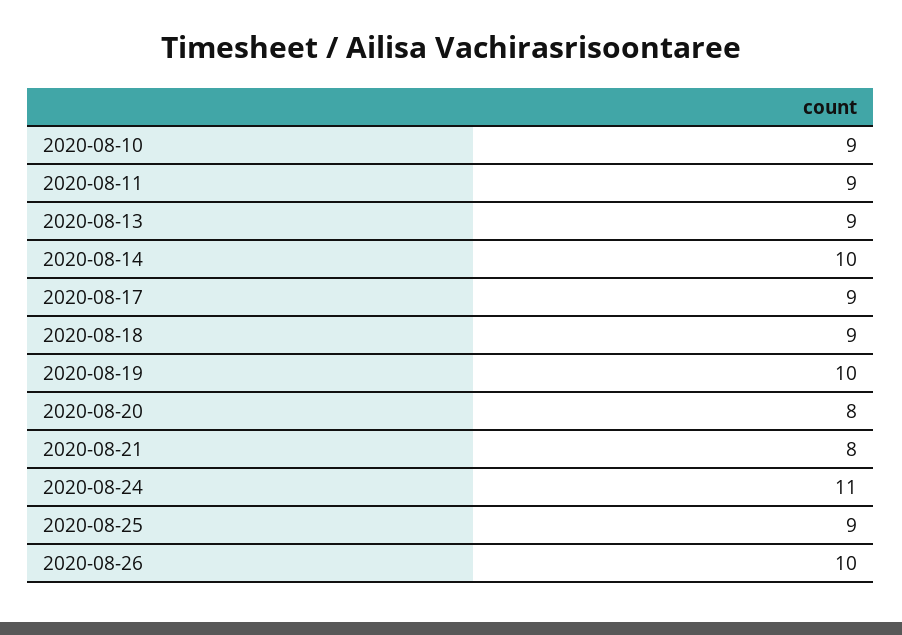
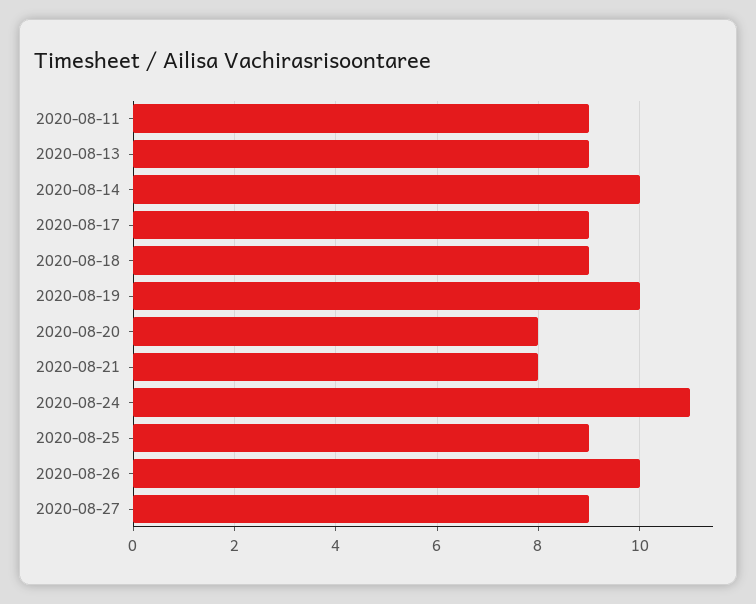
2020-08-10: 9 -> none
2020-08-27: none -> 9

